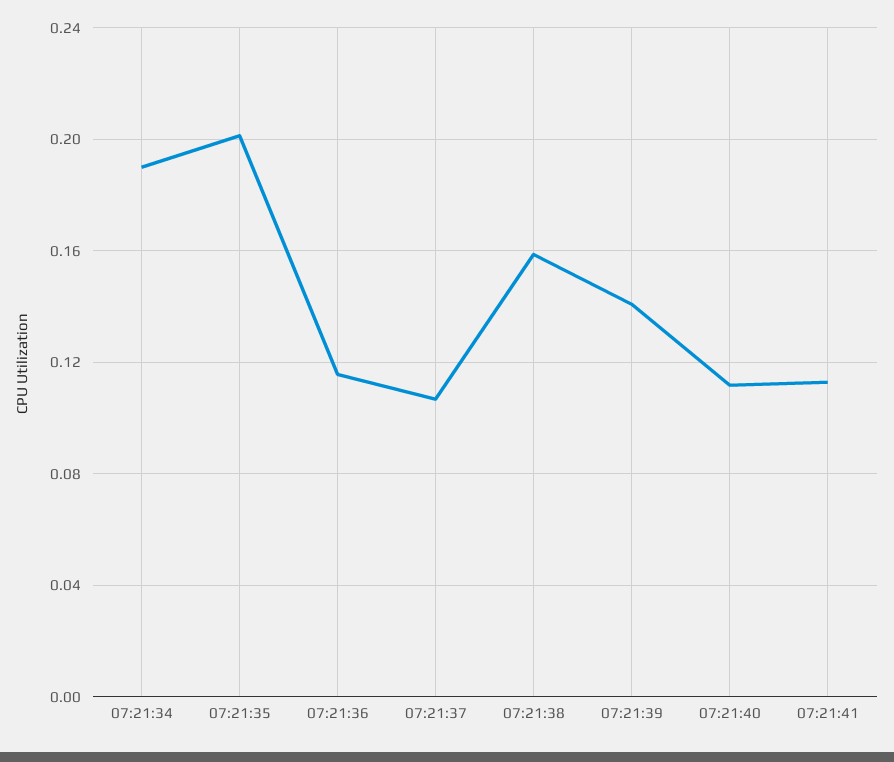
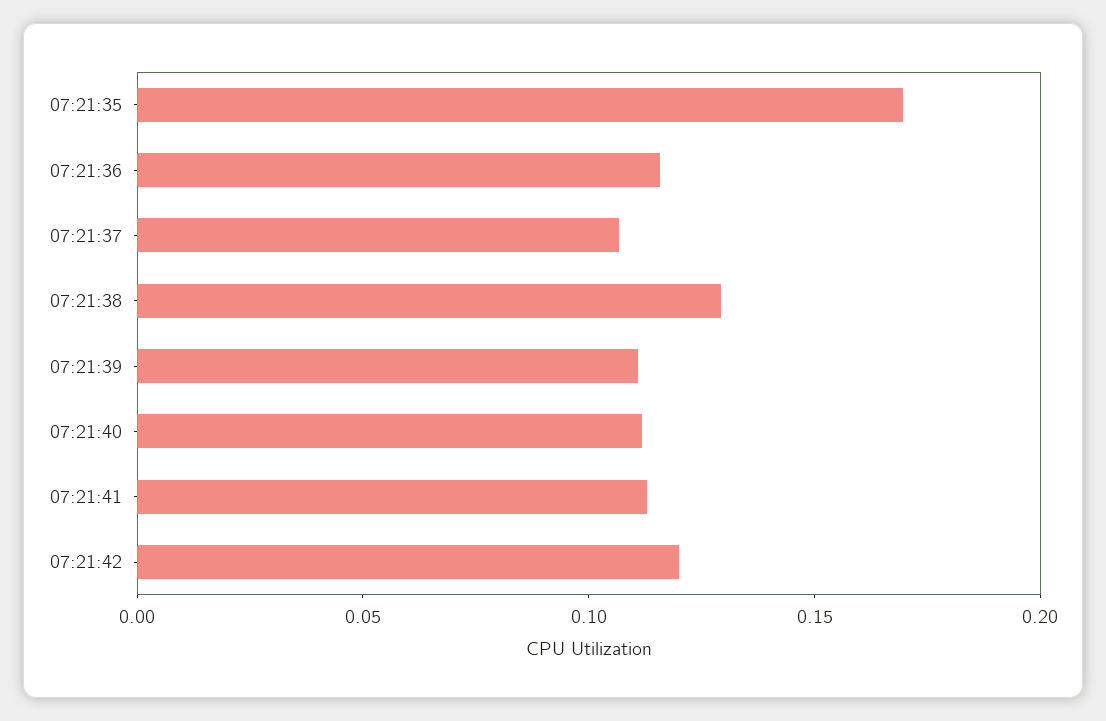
07:21:34: 0.19 -> none
07:21:35: 0.2 -> 0.17
07:21:38: 0.16 -> 0.13
07:21:39: 0.14 -> 0.11
07:21:42: none -> 0.12

